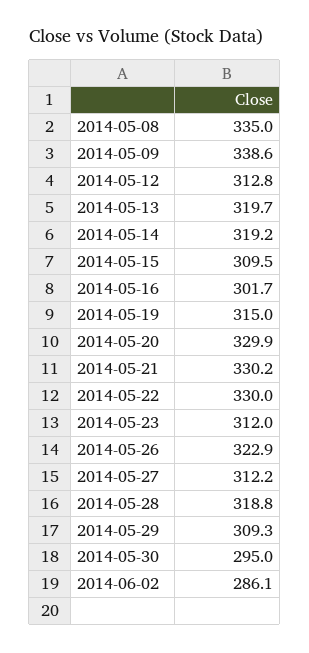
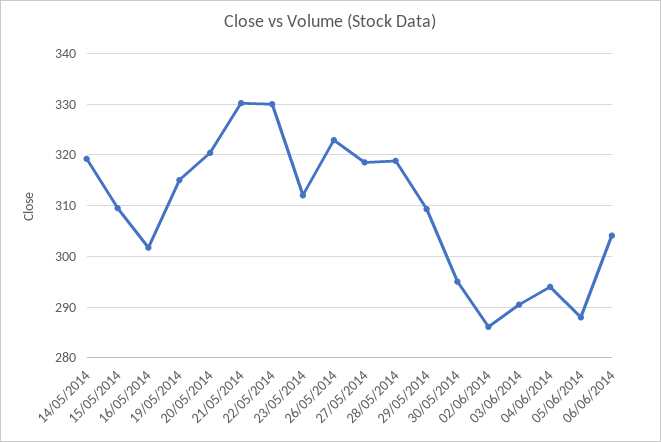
2014-05-08: 335 -> none
2014-05-09: 338.6 -> none
2014-05-12: 312.8 -> none
2014-05-13: 319.7 -> none
2014-05-20: 329.9 -> 320
2014-05-27: 312.2 -> 318
03/06/2014: none -> 290
04/06/2014: none -> 294
05/06/2014: none -> 288
06/06/2014: none -> 304

